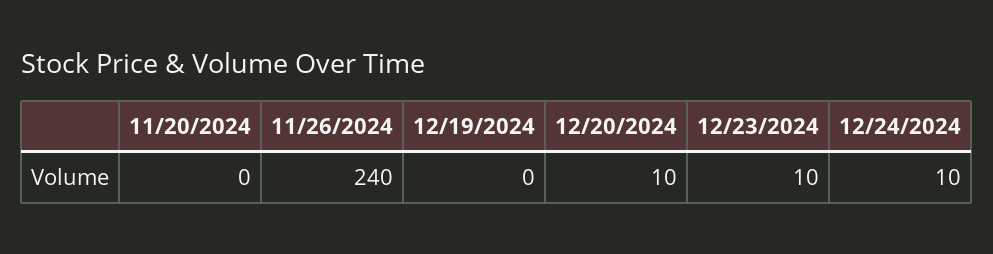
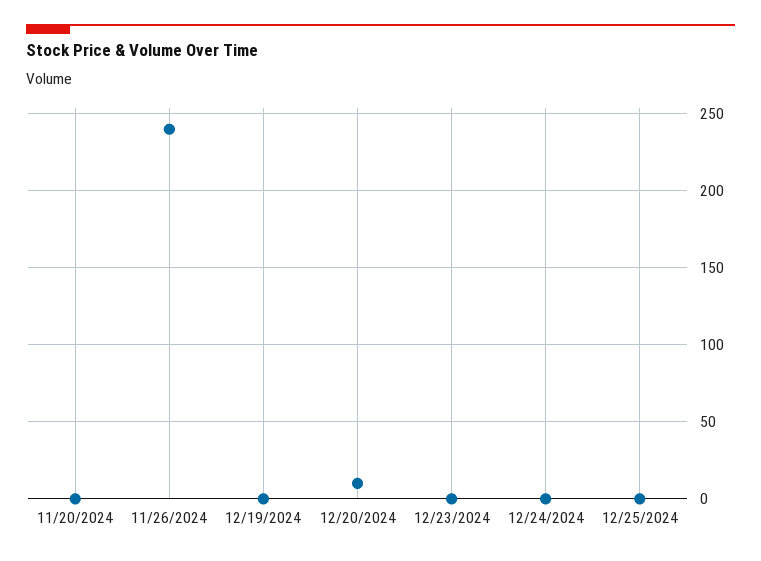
12/23/2024: 10 -> 0
12/24/2024: 10 -> 0
12/25/2024: none -> 0

